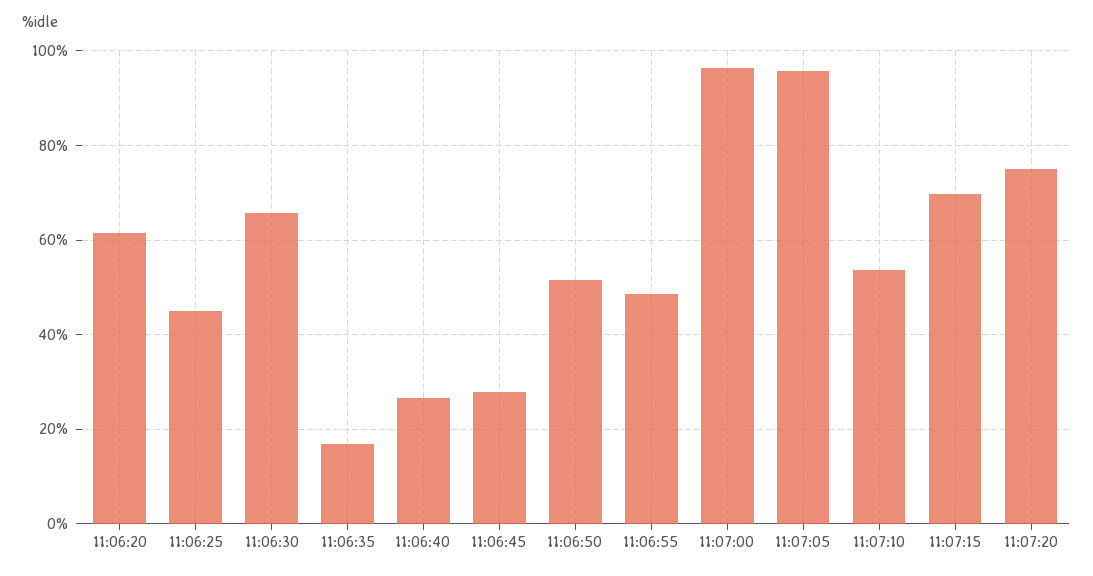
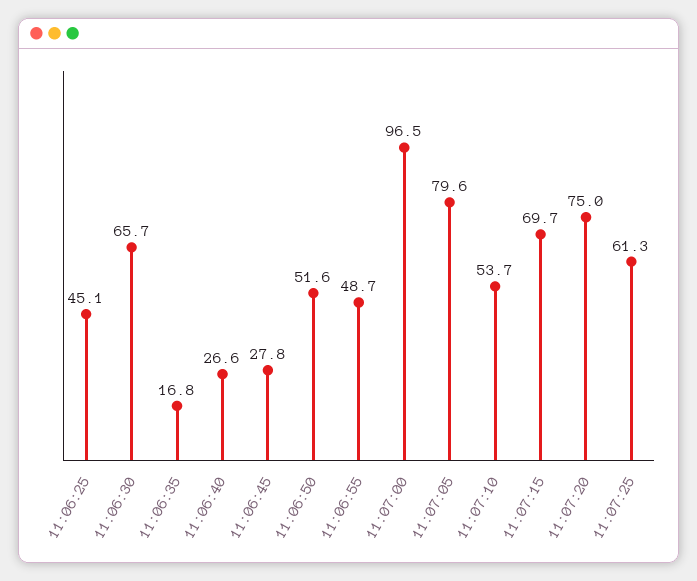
11:06:20: 62 -> none
11:07:05: 96 -> 79.6
11:07:25: none -> 61.3

